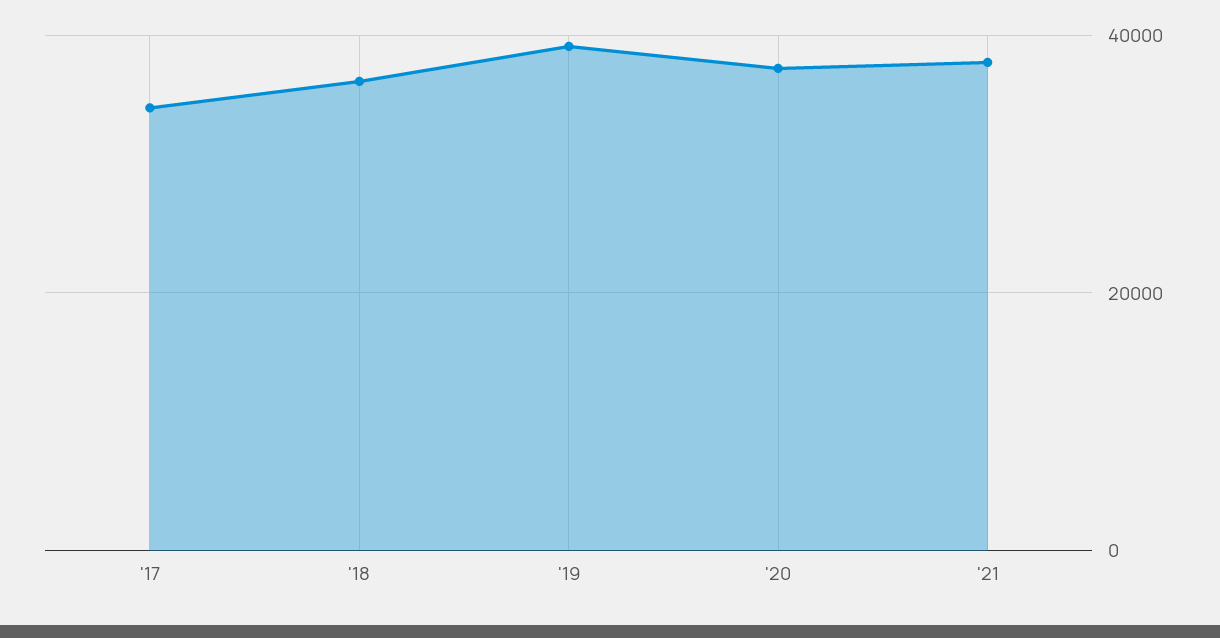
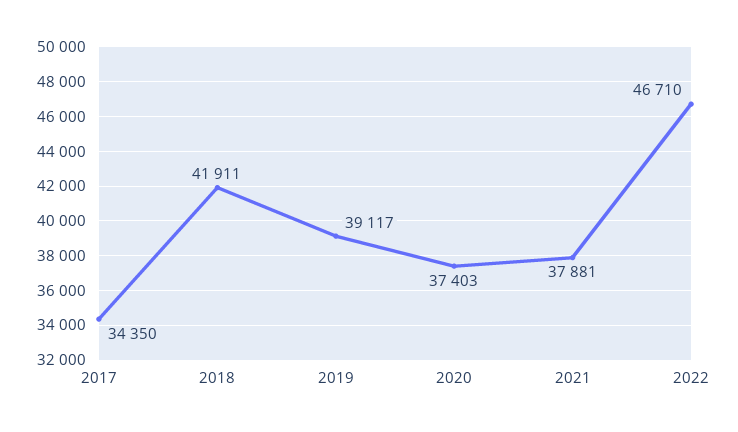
'18: 36000 -> 41911
2022: none -> 46710

